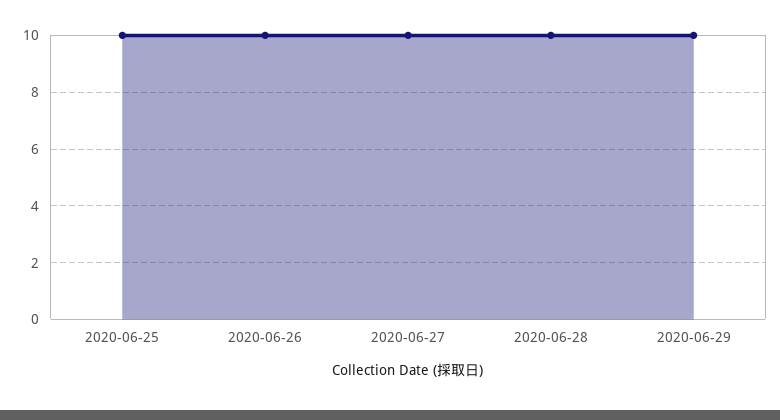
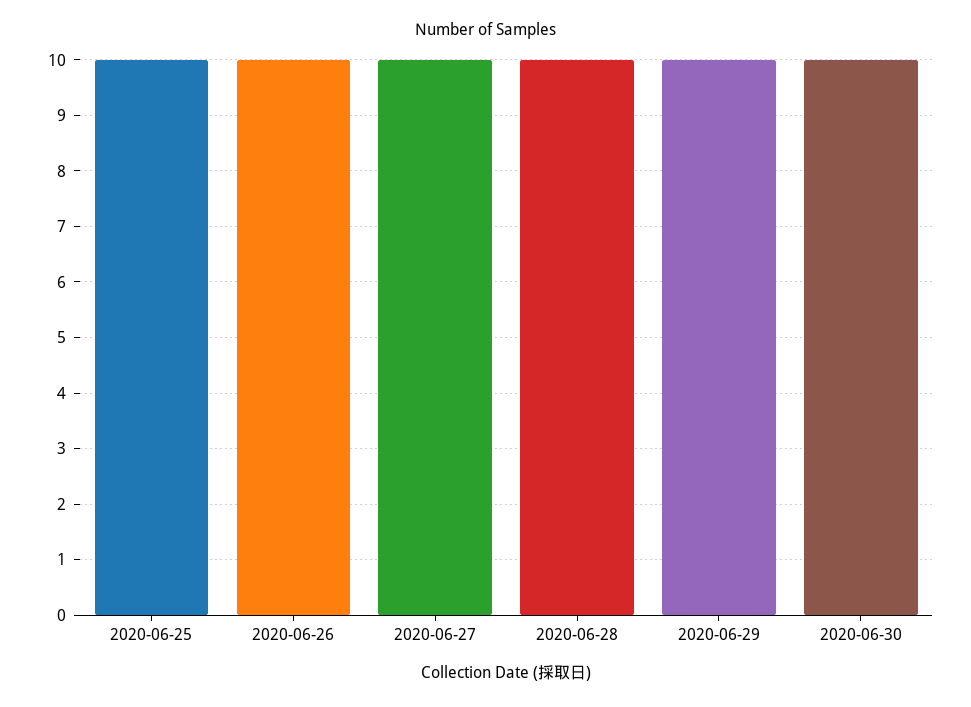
2020-06-30: none -> 10

